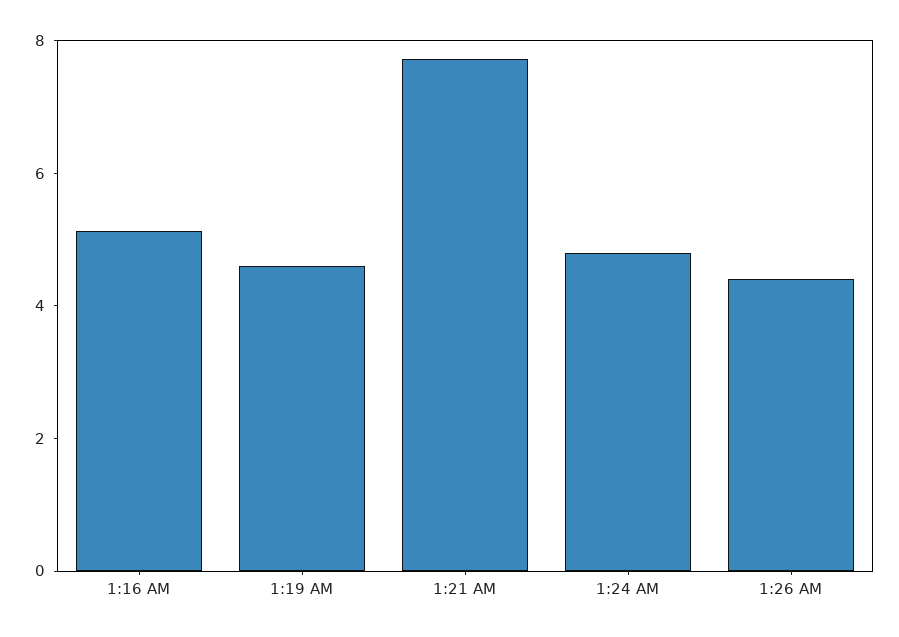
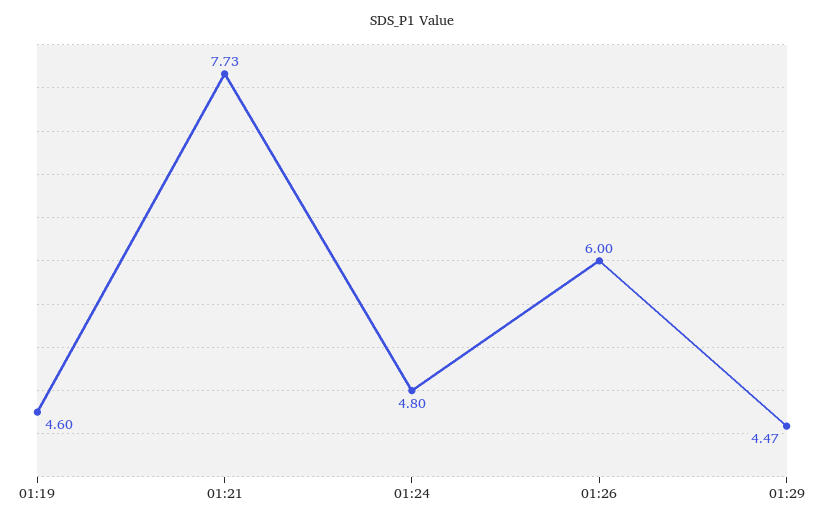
1:16 AM: 5 -> none
1:26 AM: 4.5 -> 6
01:29: none -> 4.47

